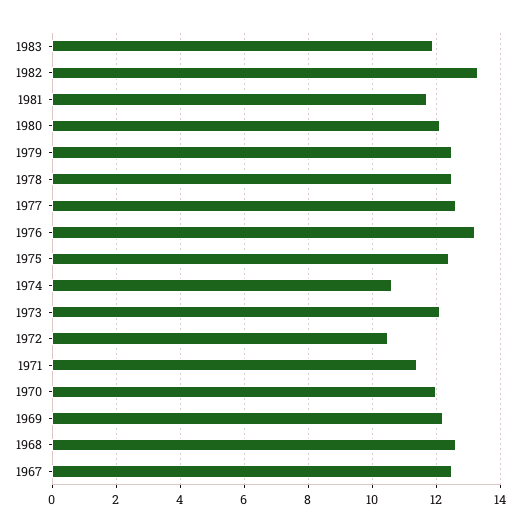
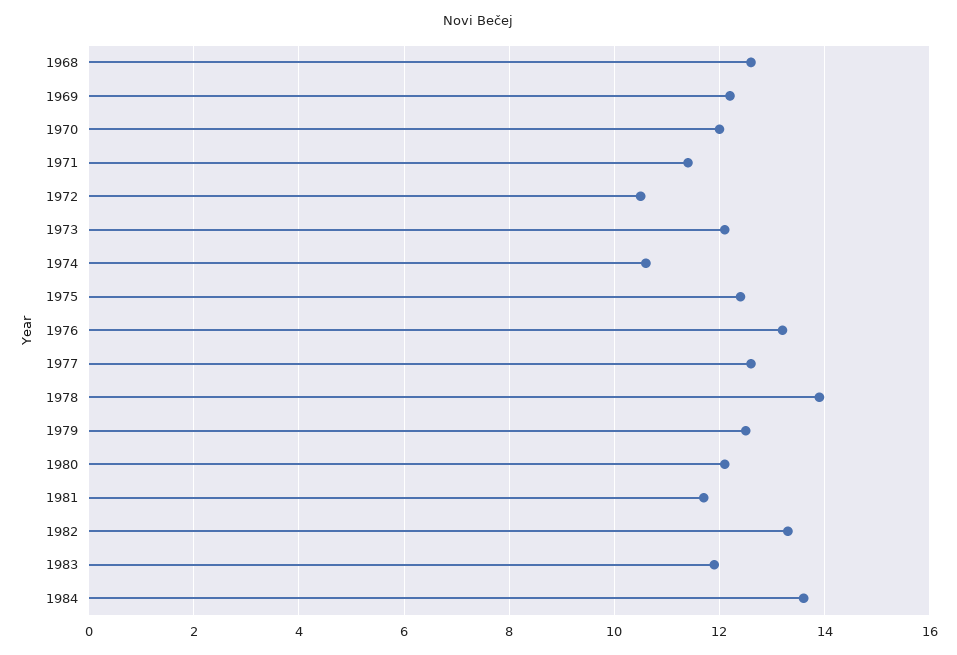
1978: 12.5 -> 14
1967: 12.5 -> none
1984: none -> 13.5

